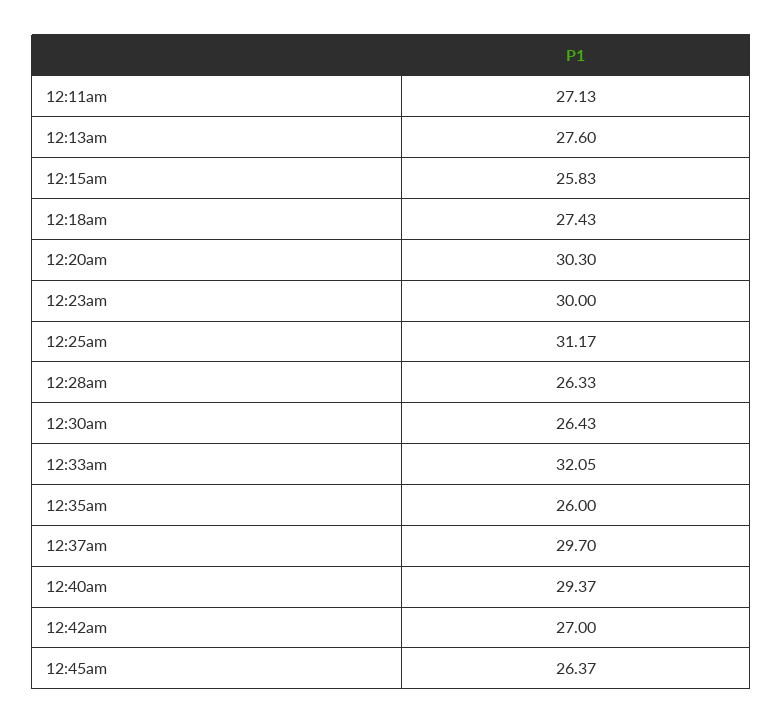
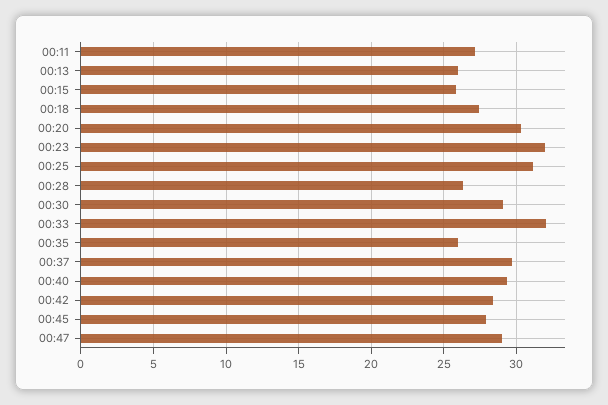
12:13am: 27.6 -> 26
12:23am: 30 -> 32
12:30am: 26.43 -> 29
12:42am: 27 -> 28.5
12:45am: 26.37 -> 28
00:47: none -> 29

